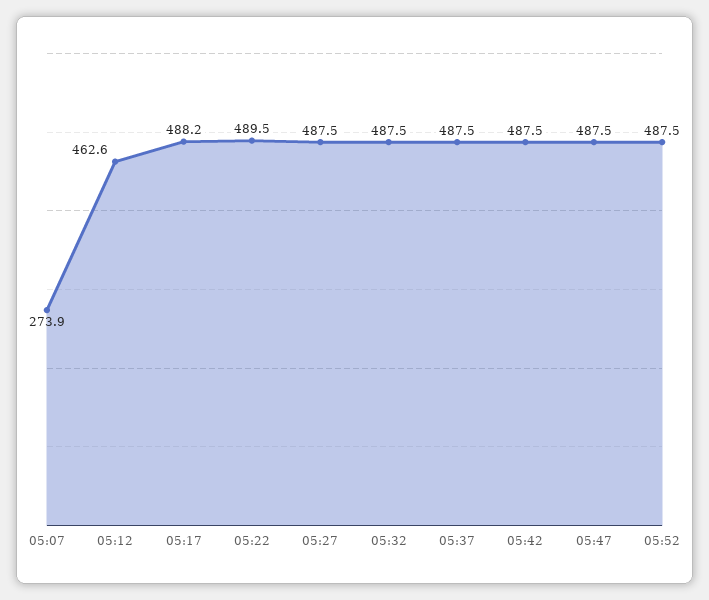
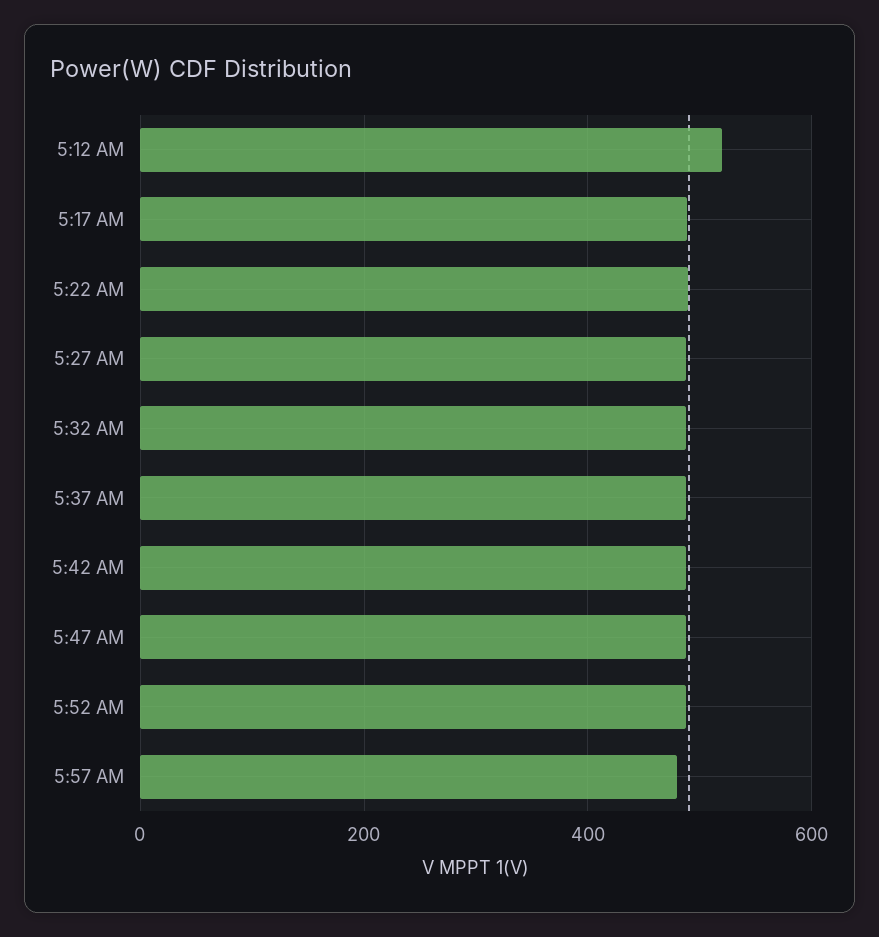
05:07: 273.9 -> none
05:12: 462.6 -> 520
5:57 AM: none -> 480

